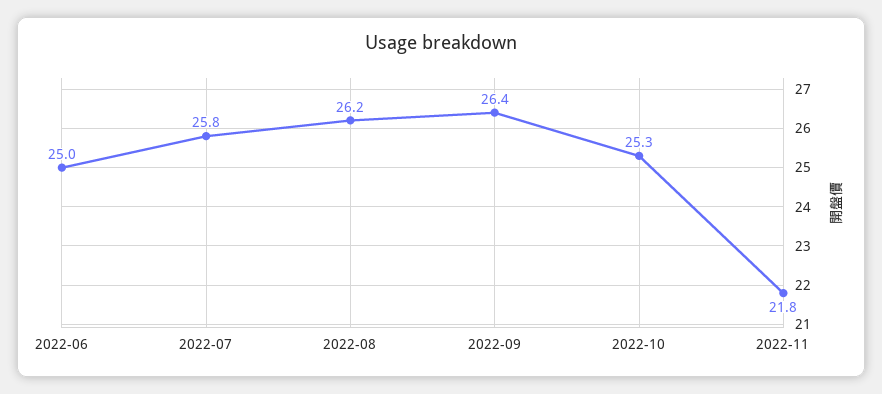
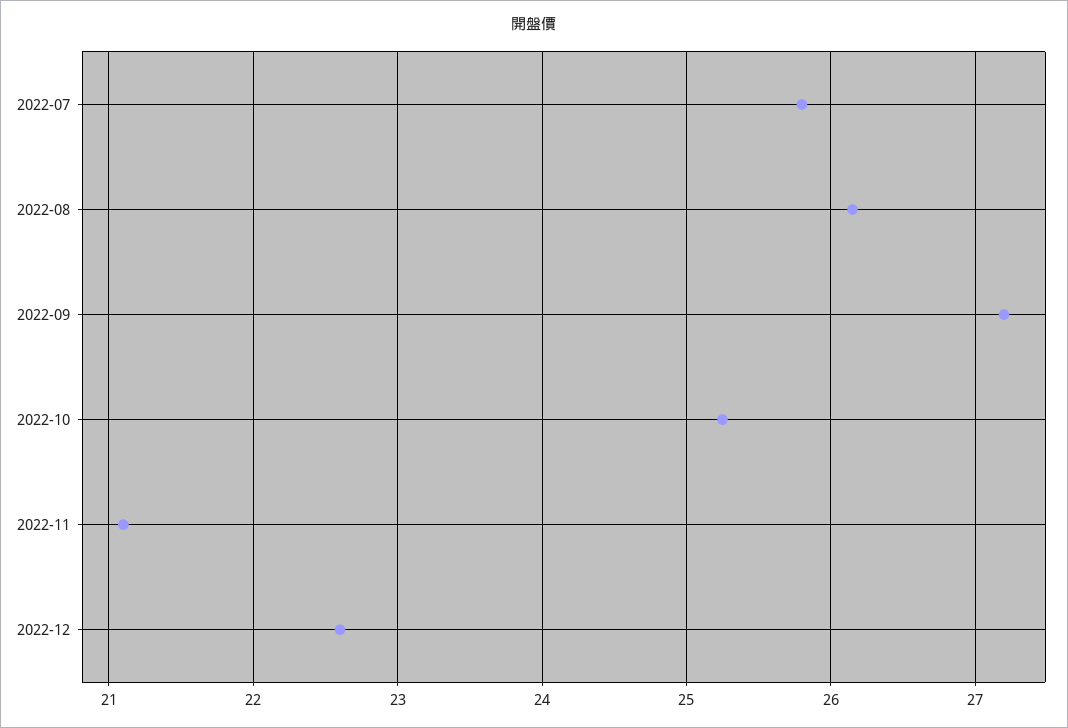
2022-06: 25 -> none
2022-09: 26.4 -> 27.2
2022-11: 21.8 -> 21.1
2022-12: none -> 22.6

